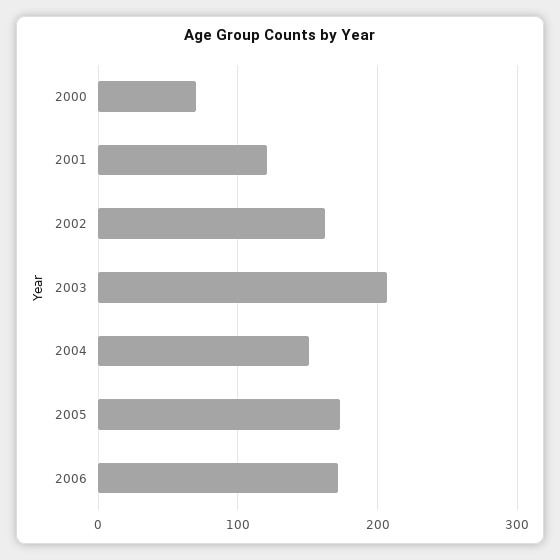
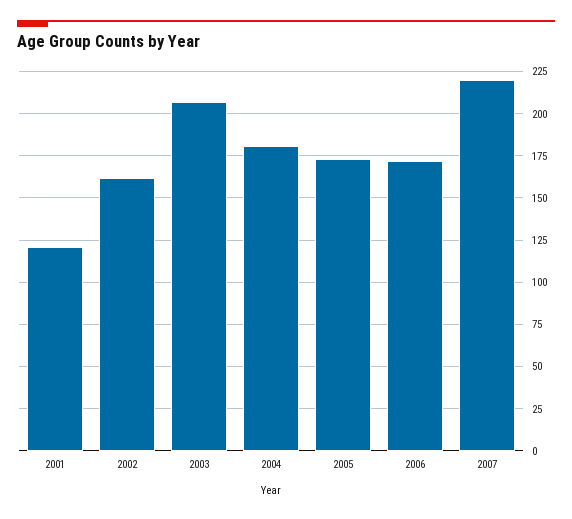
2000: 70 -> none
2004: 150 -> 180
2007: none -> 220

